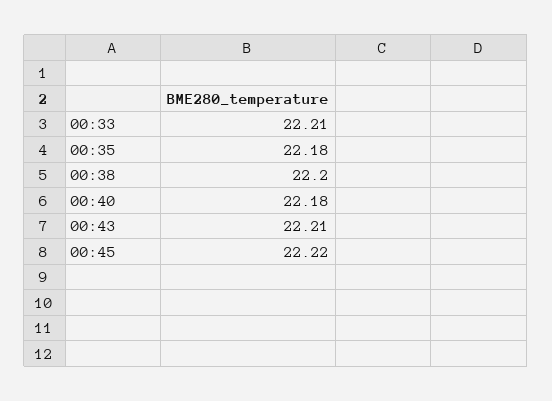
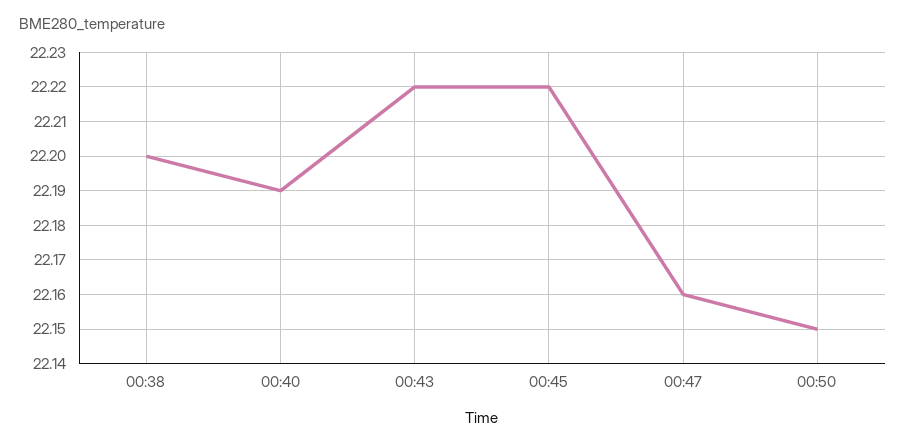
00:33: 22.21 -> none
00:35: 22.18 -> none
00:40: 22.18 -> 22.19
00:43: 22.21 -> 22.22
00:47: none -> 22.16
00:50: none -> 22.15

